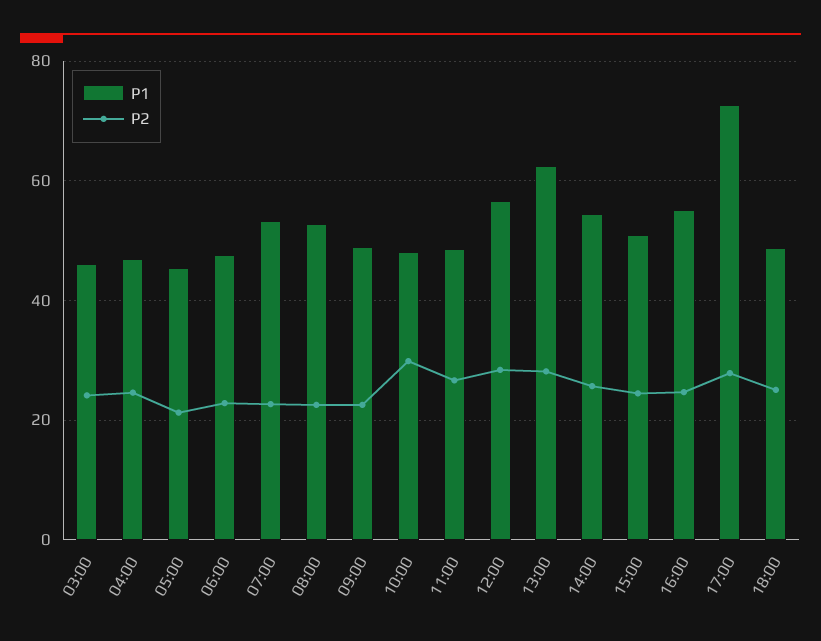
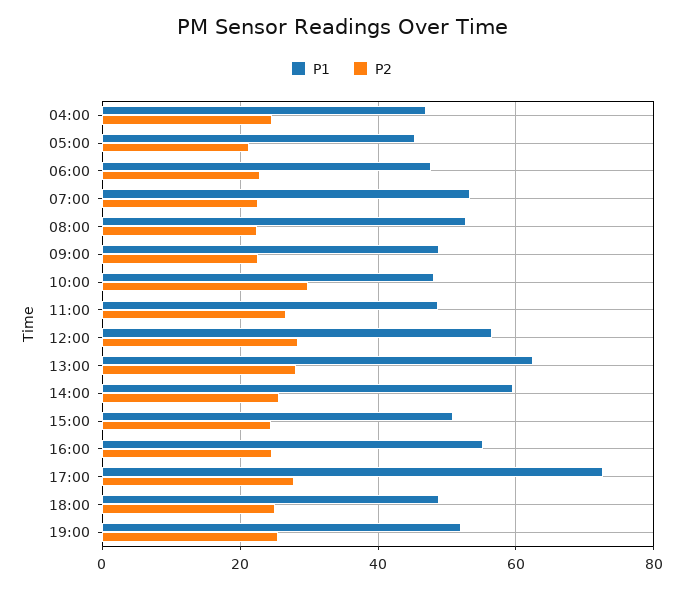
P1, 03:00: 46 -> none
P2, 03:00: 24 -> none
P1, 14:00: 54 -> 60
P1, 19:00: none -> 52
P2, 19:00: none -> 26

